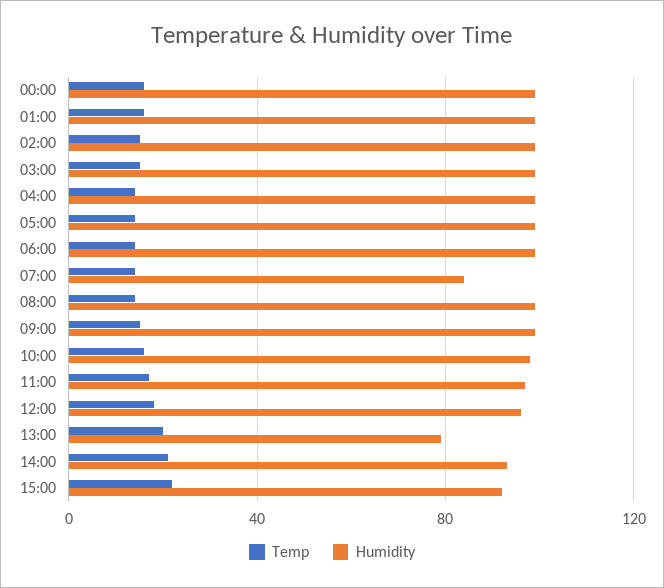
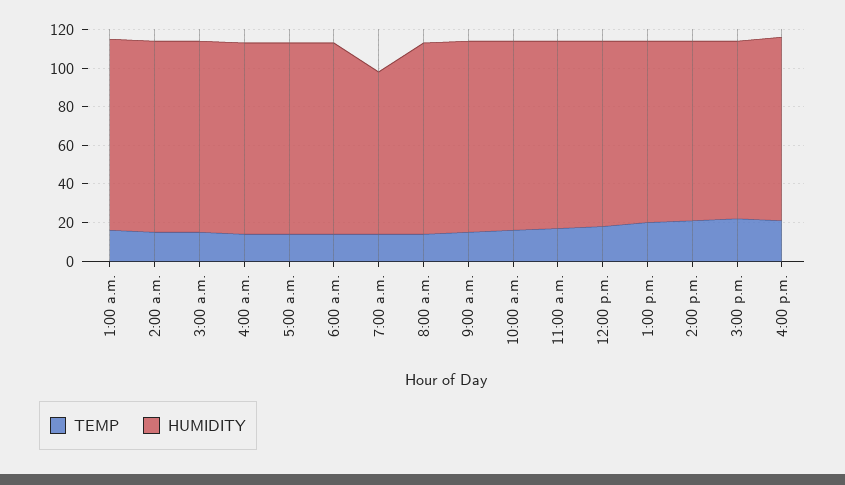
Temp, 00:00: 15 -> none
Humidity, 00:00: 100 -> none
Humidity, 13:00: 80 -> 95
Temp, 4:00 p.m.: none -> 20
Humidity, 4:00 p.m.: none -> 95

